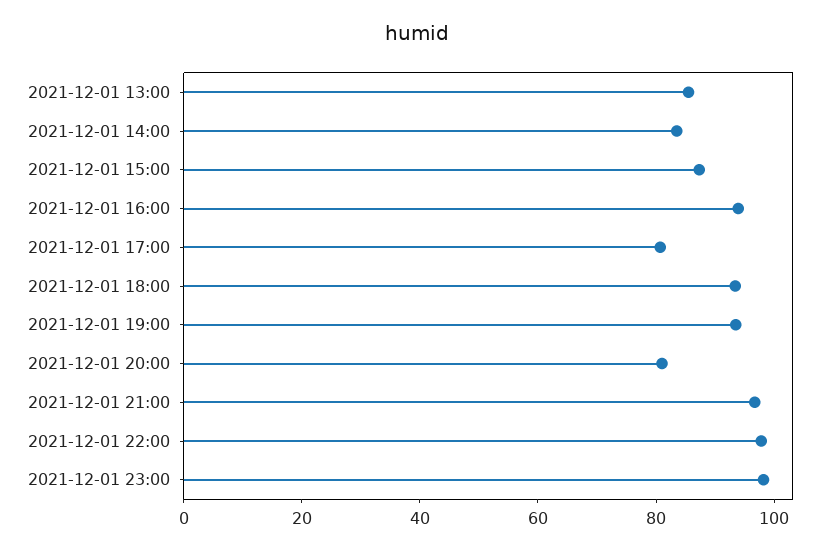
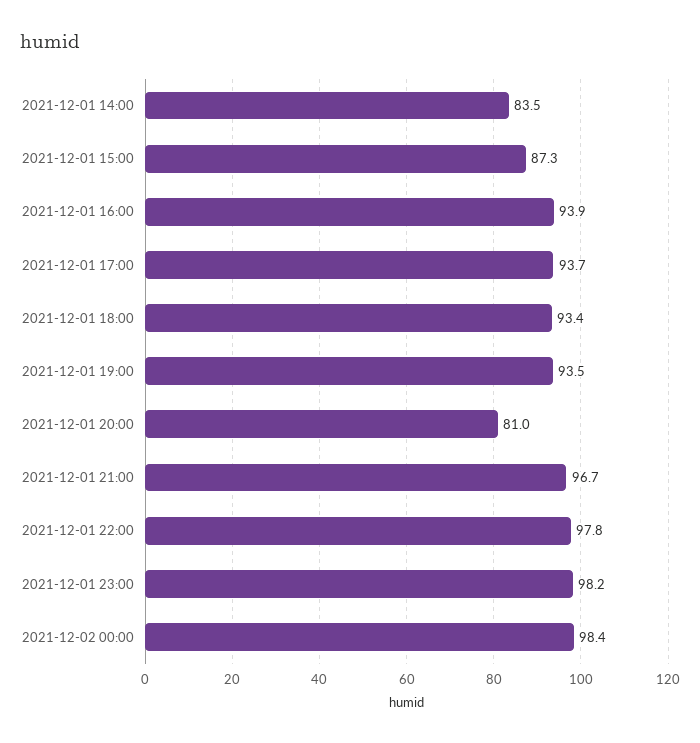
2021-12-01 13:00: 85 -> none
2021-12-01 17:00: 80 -> 93.7
2021-12-02 00:00: none -> 98.4

